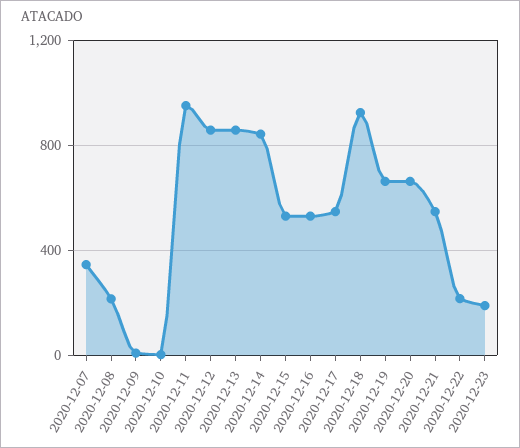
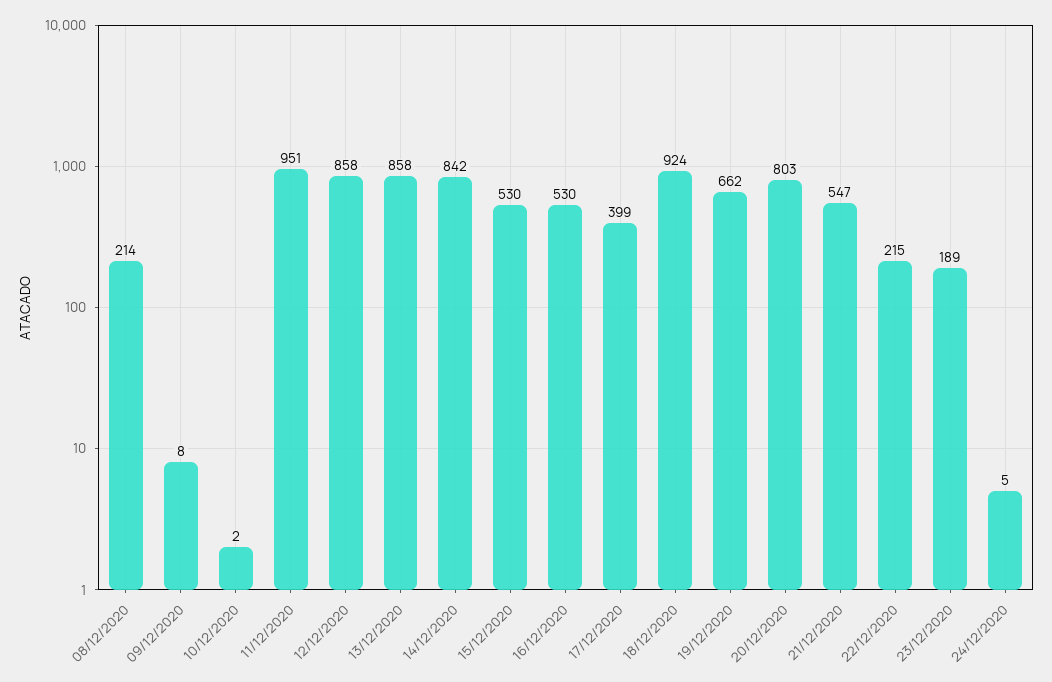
2020-12-07: 350 -> none
2020-12-17: 550 -> 399
2020-12-20: 650 -> 803
24/12/2020: none -> 5

